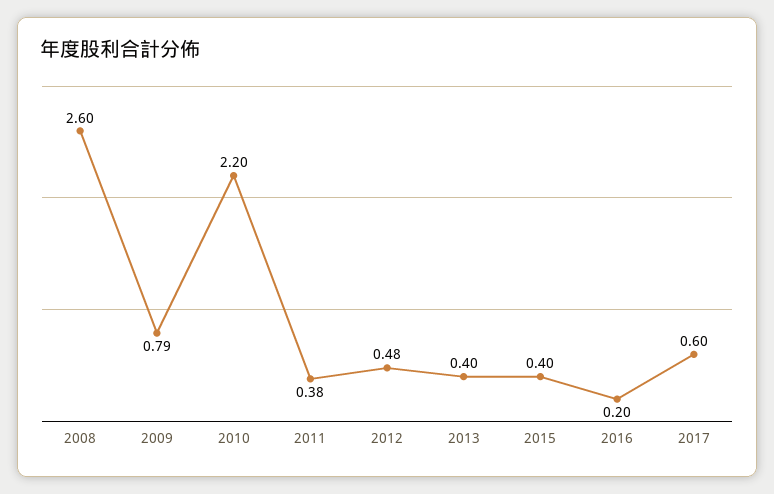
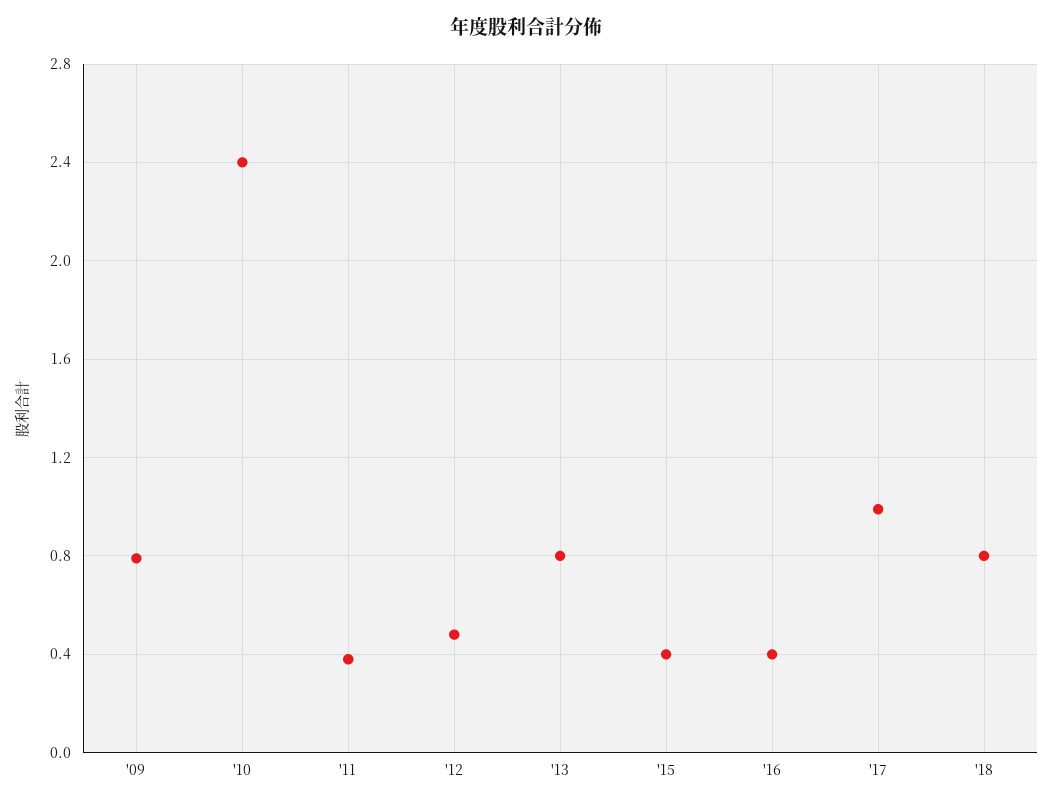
2008: 2.6 -> none
2010: 2.2 -> 2.4
2013: 0.4 -> 0.8
2016: 0.2 -> 0.4
2017: 0.6 -> 1
'18: none -> 0.8

